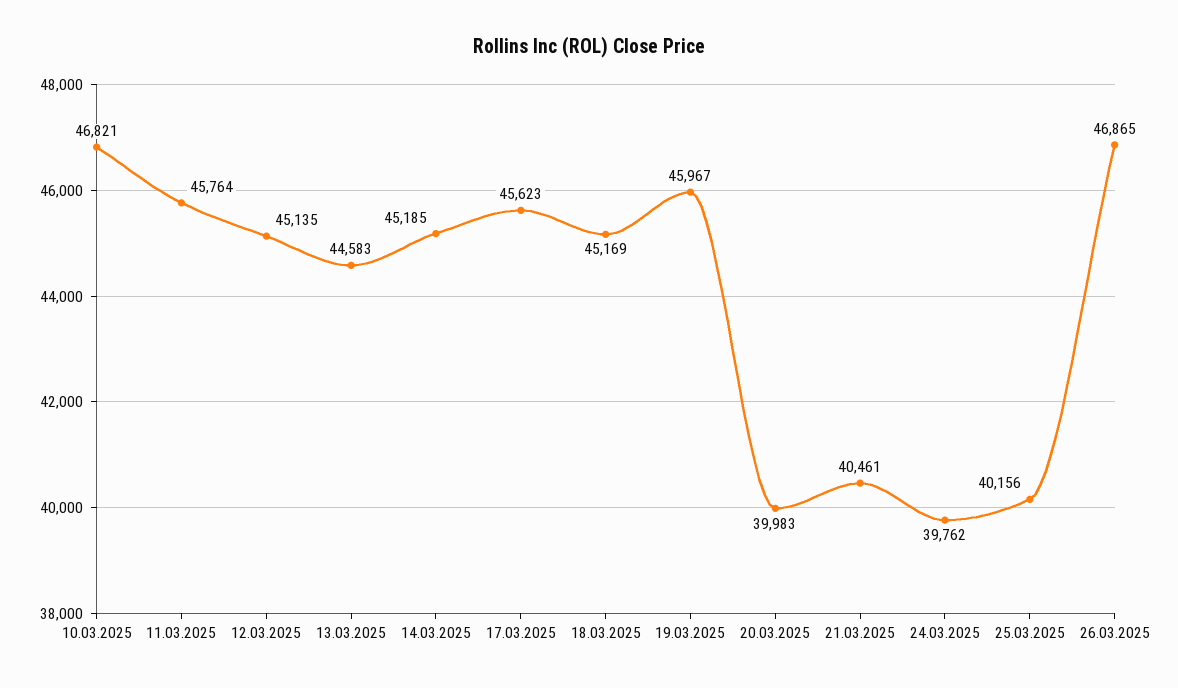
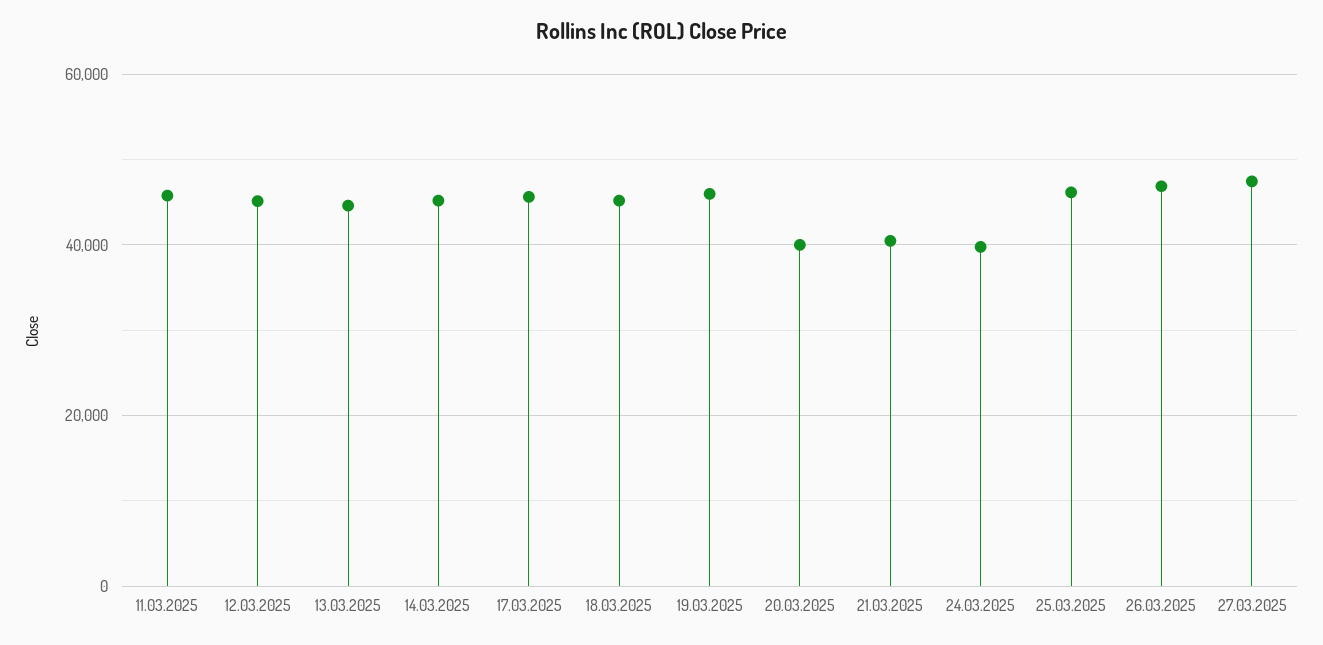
10.03.2025: 46821 -> none
25.03.2025: 40156 -> 46000
27.03.2025: none -> 48000

